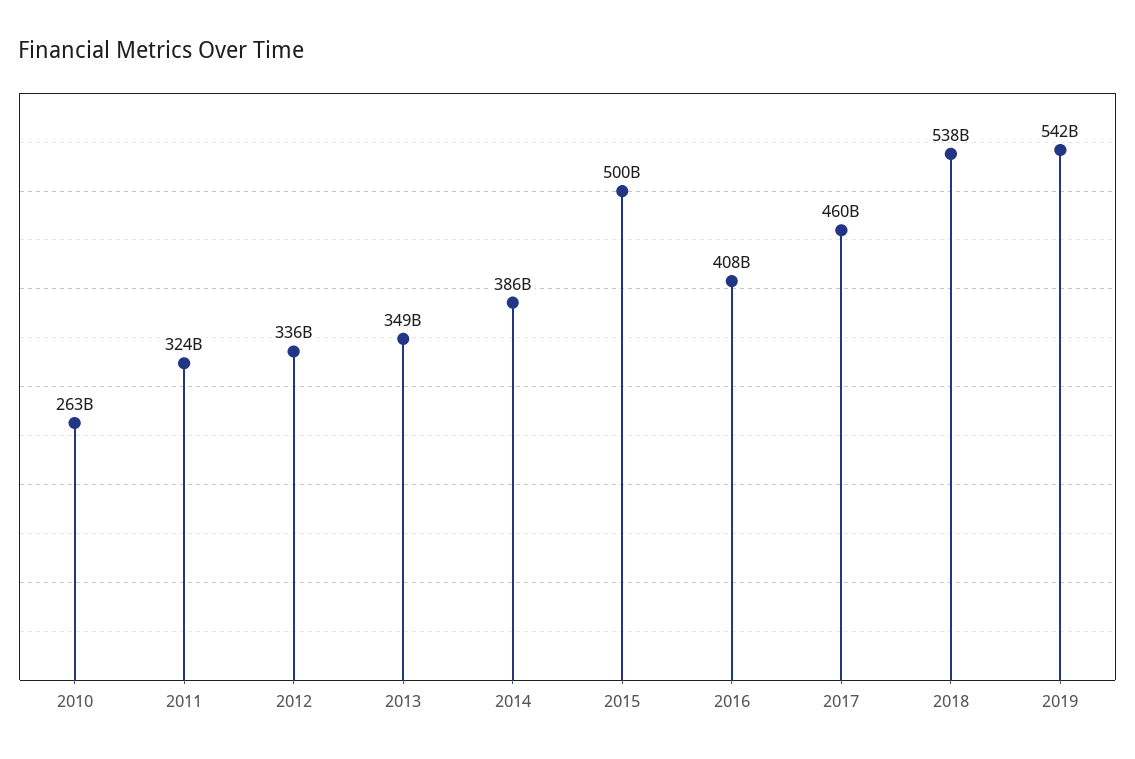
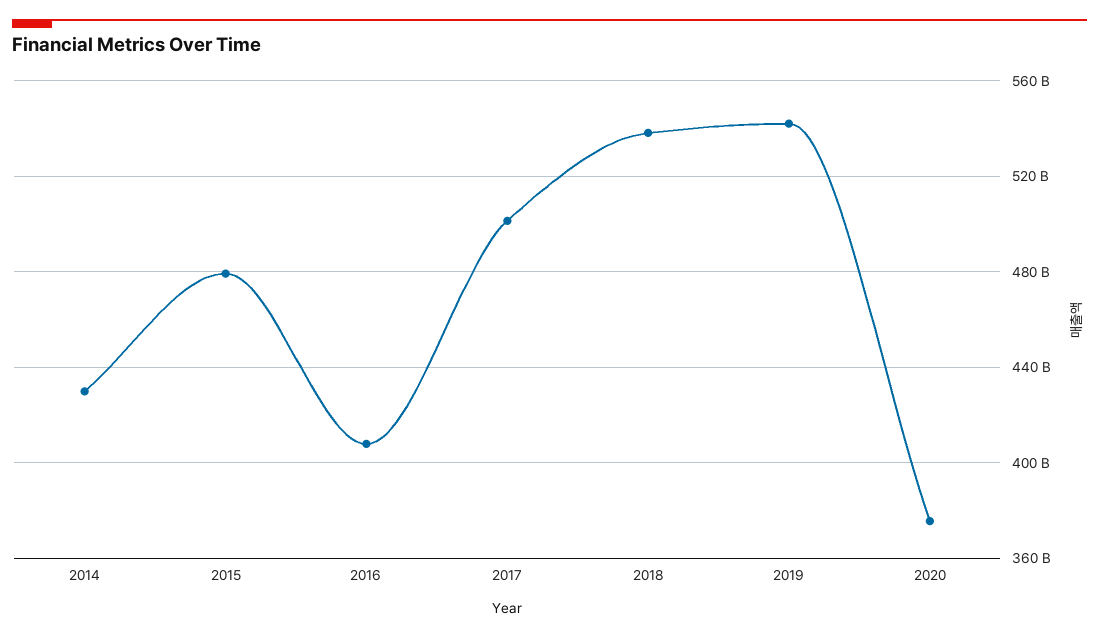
2010: 263000000000 -> none
2011: 324000000000 -> none
2012: 336000000000 -> none
2013: 349000000000 -> none
2014: 386000000000 -> 430000000000
2015: 500000000000 -> 480000000000
2017: 460000000000 -> 500000000000
2020: none -> 375000000000

